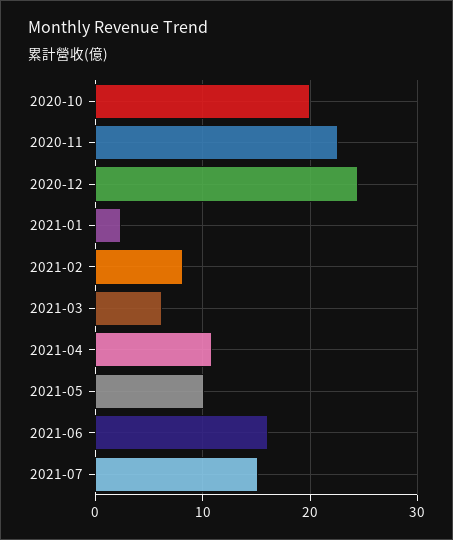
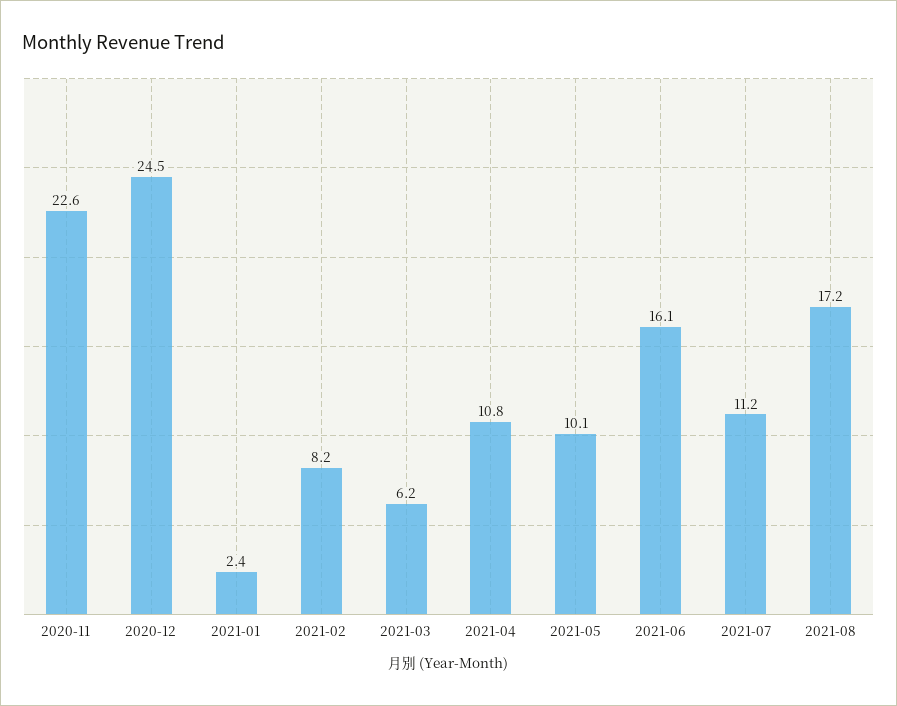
2020-10: 20 -> none
2021-07: 15 -> 11.2
2021-08: none -> 17.2

